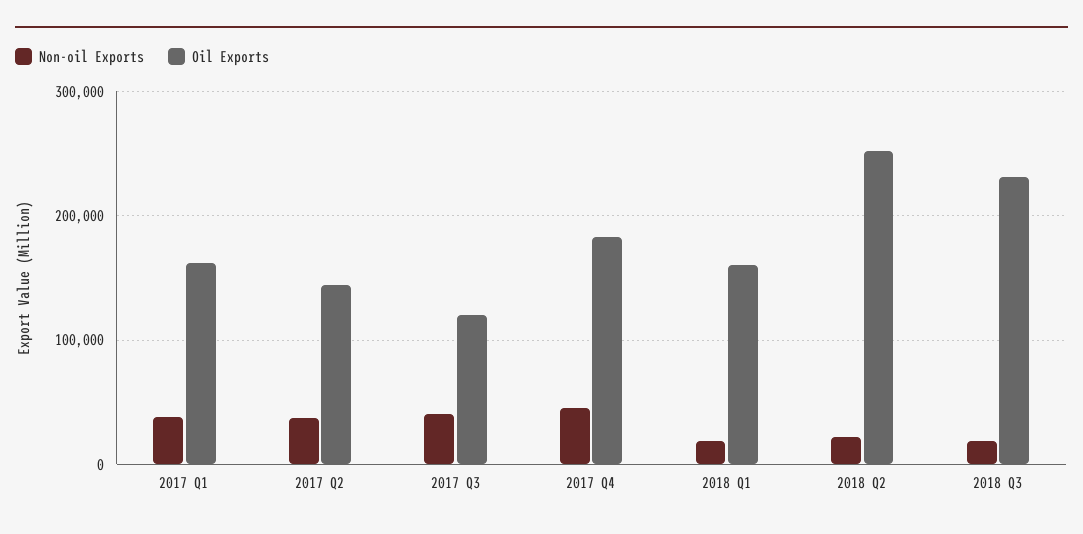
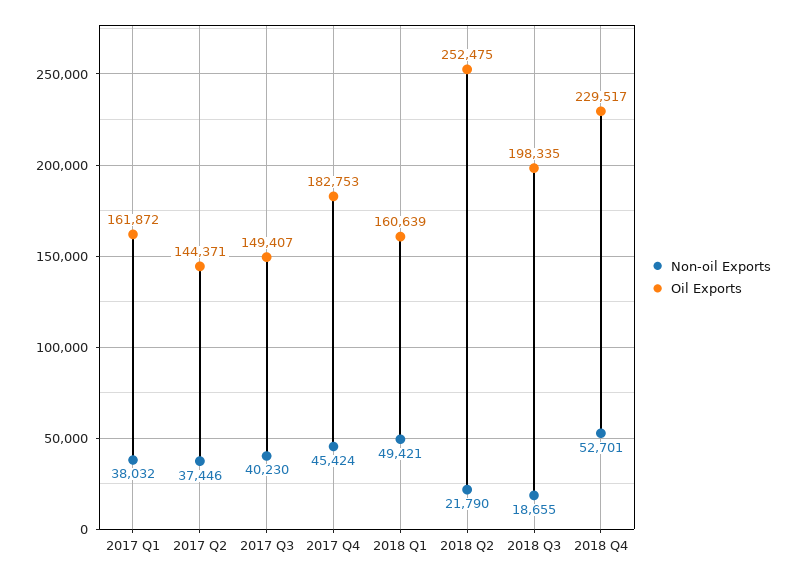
Oil Exports, 2017 Q3: 120000 -> 149407
Non-oil Exports, 2018 Q1: 20000 -> 49421
Oil Exports, 2018 Q3: 230000 -> 198335
Non-oil Exports, 2018 Q4: none -> 52701
Oil Exports, 2018 Q4: none -> 229517

